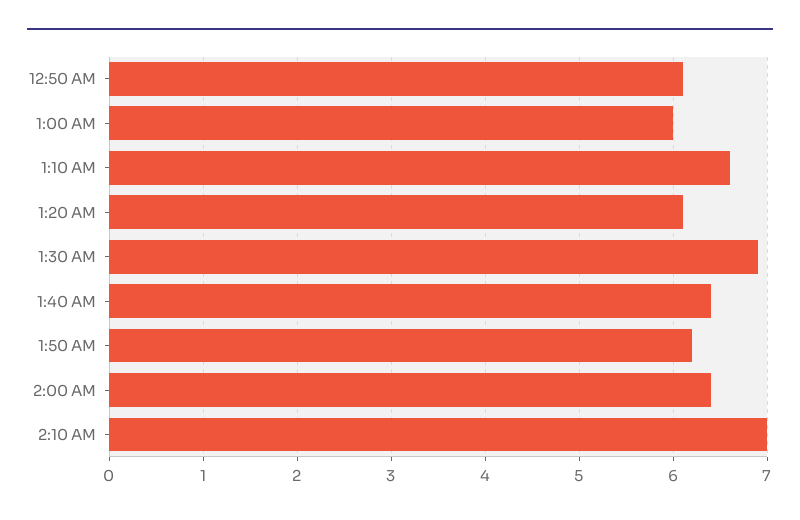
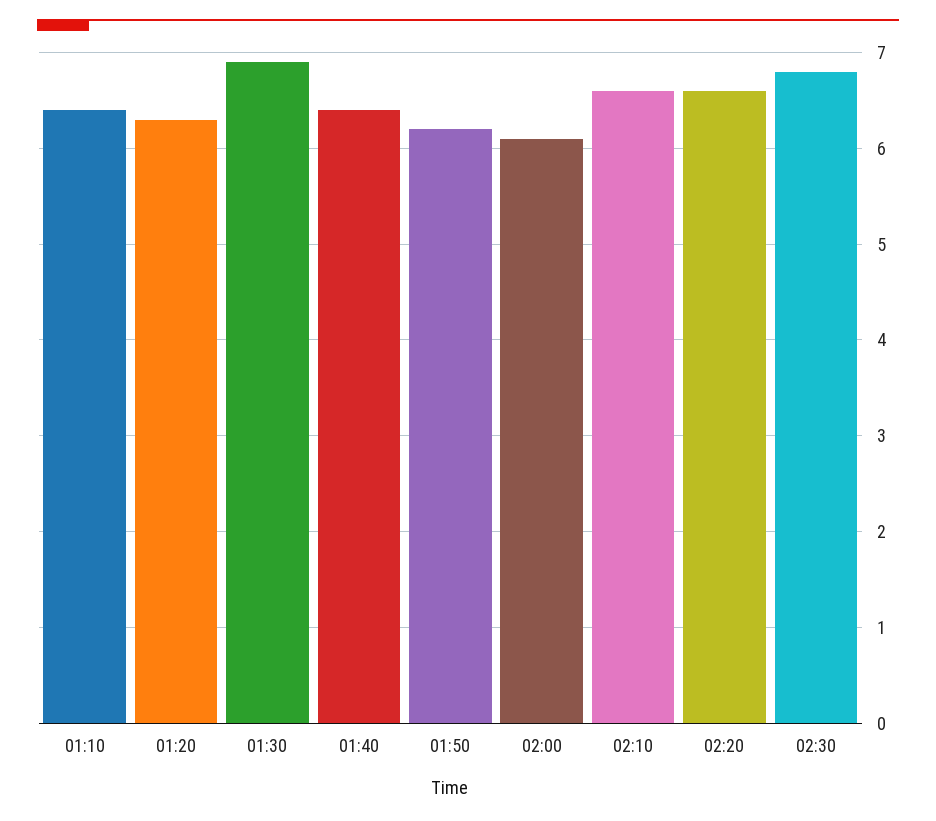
12:50 AM: 6.1 -> none
1:00 AM: 6 -> none
1:10 AM: 6.6 -> 6.4
1:20 AM: 6.1 -> 6.3
2:00 AM: 6.4 -> 6.1
2:10 AM: 7 -> 6.6
02:20: none -> 6.6
02:30: none -> 6.8

